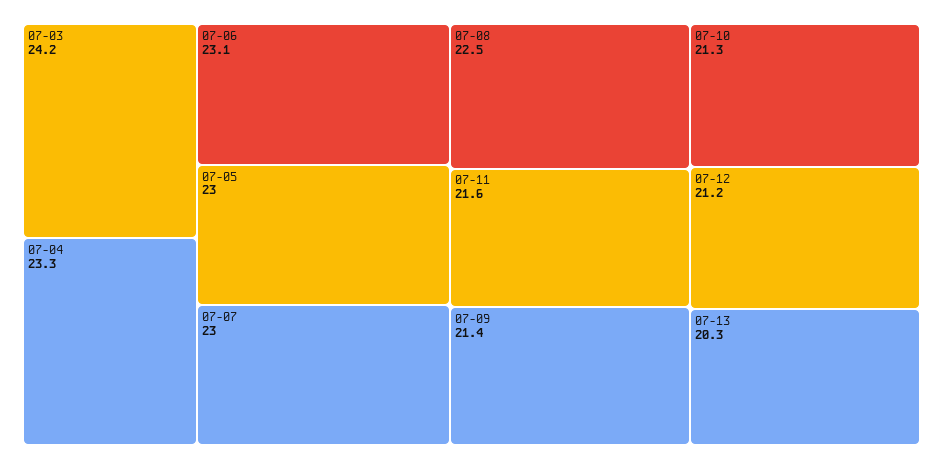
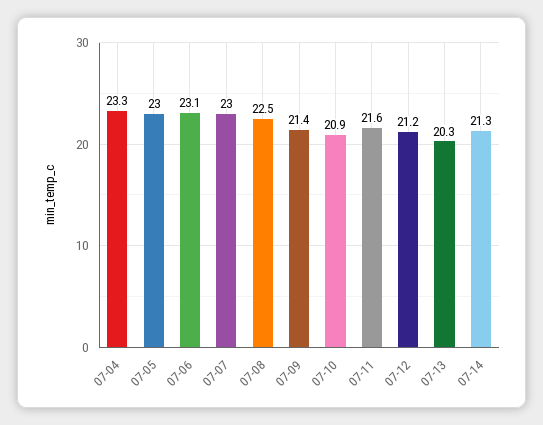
07-03: 24.2 -> none
07-10: 21.3 -> 20.9
07-14: none -> 21.3

